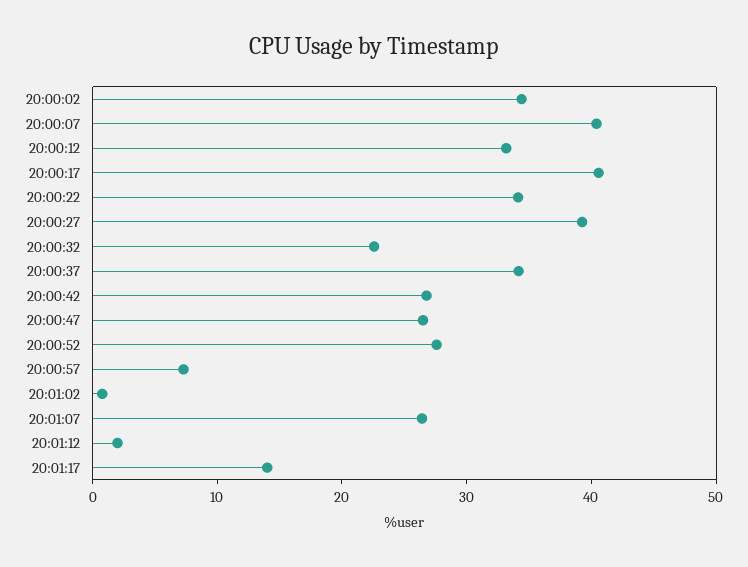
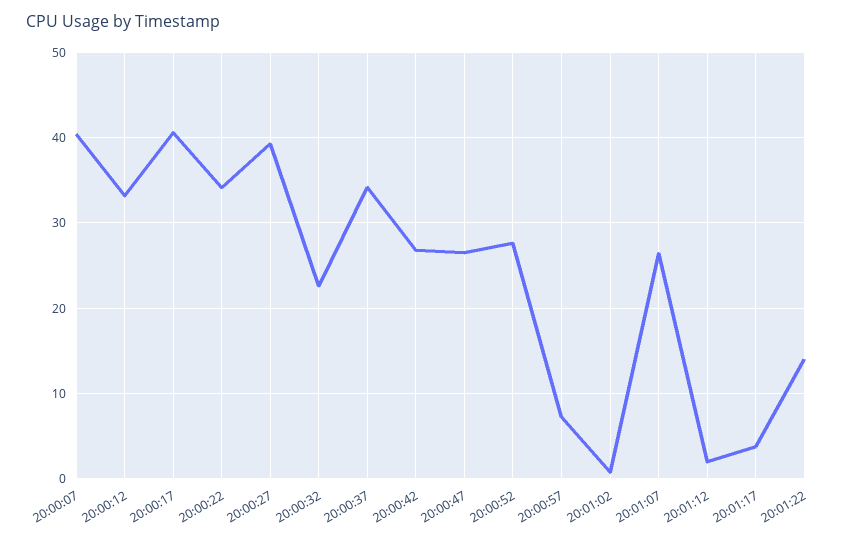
20:00:02: 34 -> none
20:01:17: 14 -> 4
20:01:22: none -> 14

